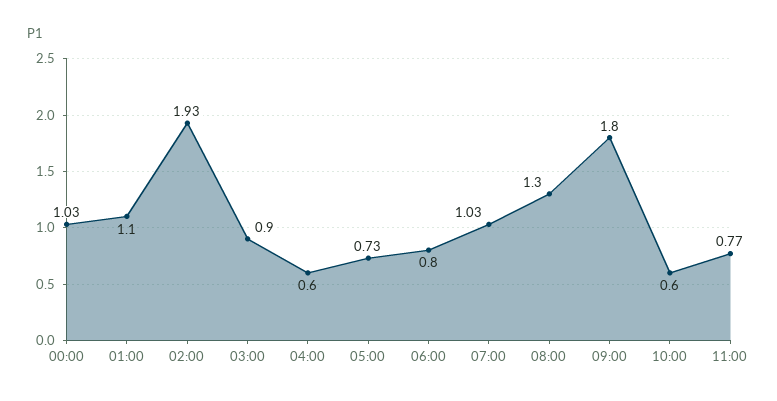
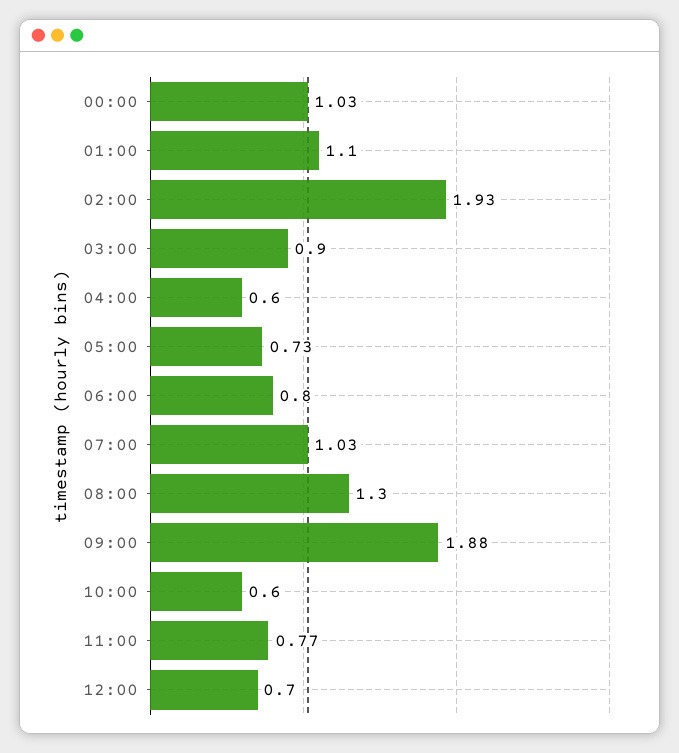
09:00: 1.8 -> 1.88
12:00: none -> 0.7

